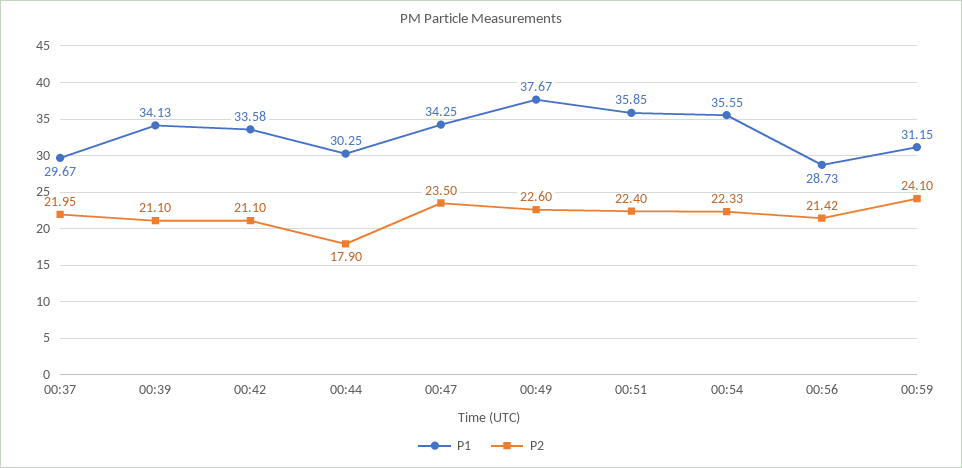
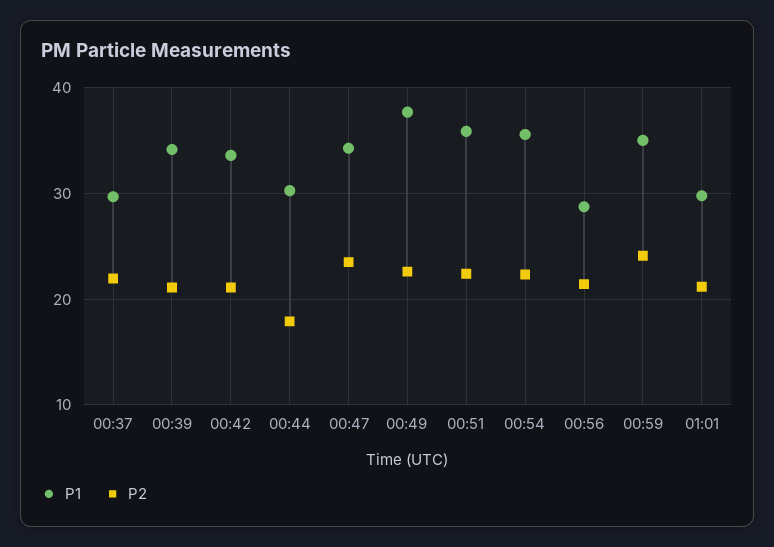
P1, 00:59: 31.15 -> 35
P1, 01:01: none -> 30
P2, 01:01: none -> 21

